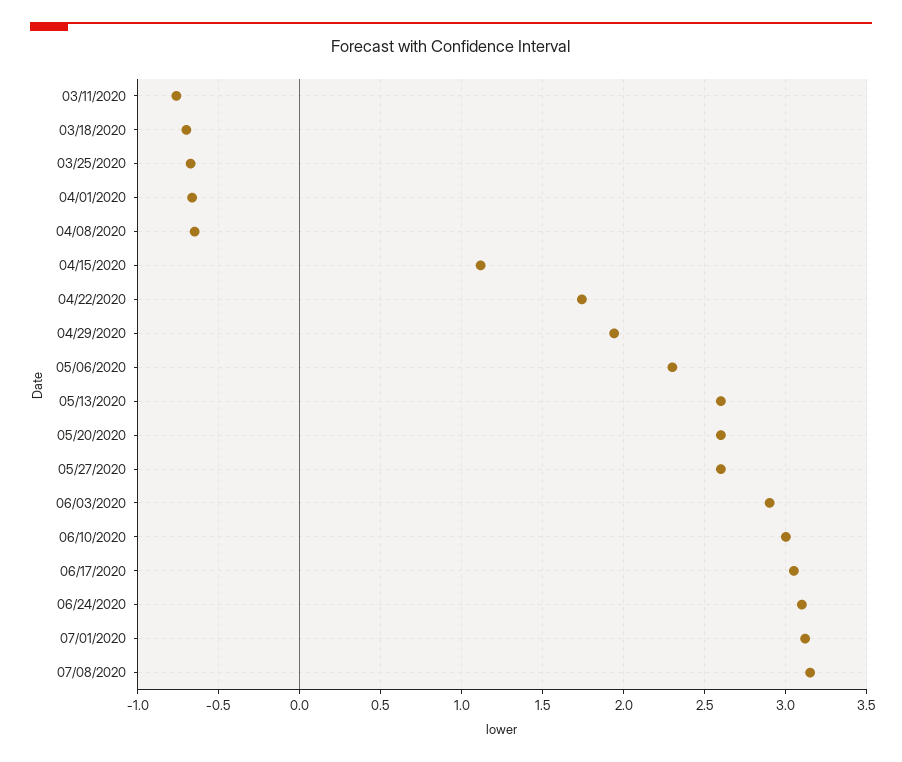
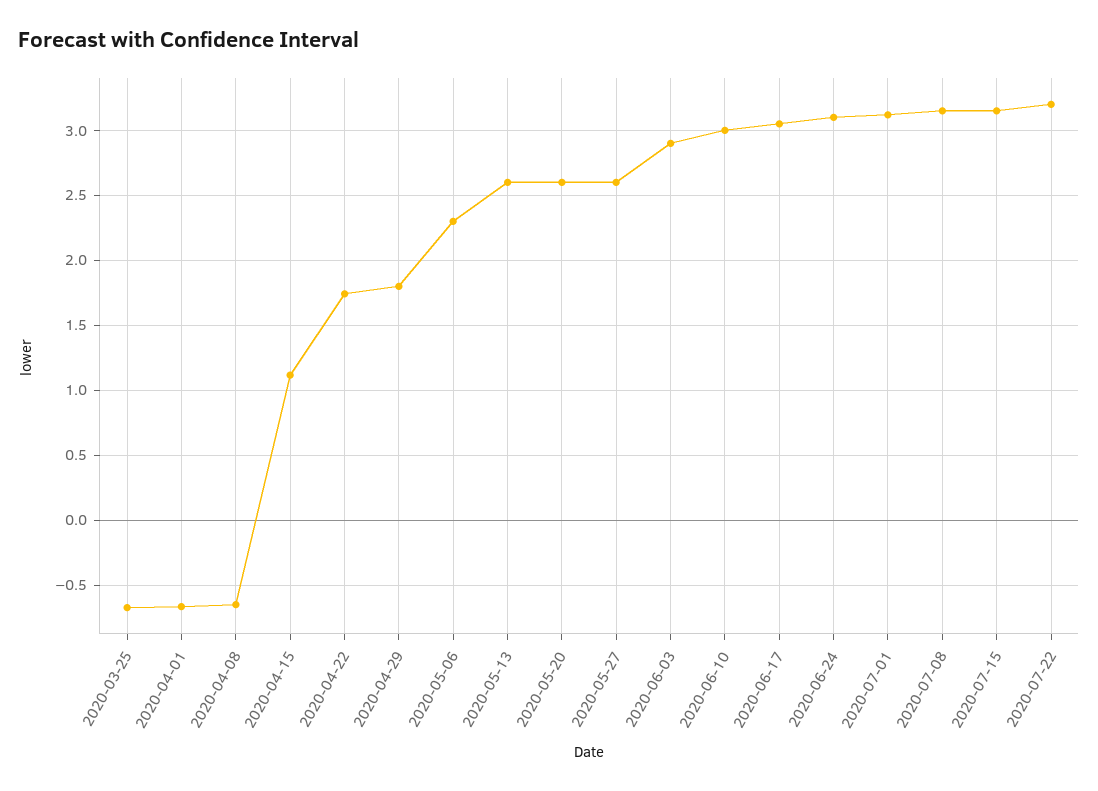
03/11/2020: -0.75 -> none
03/18/2020: -0.7 -> none
04/29/2020: 1.95 -> 1.8
2020-07-15: none -> 3.15
2020-07-22: none -> 3.2

